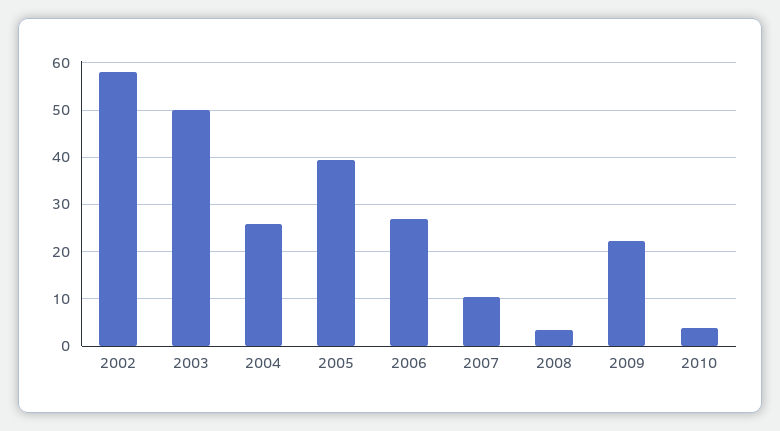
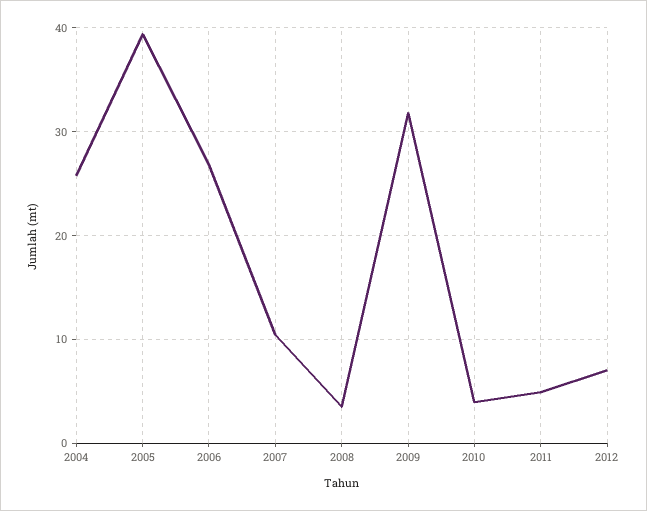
2002: 58 -> none
2003: 50 -> none
2009: 22 -> 32
2011: none -> 5
2012: none -> 7

